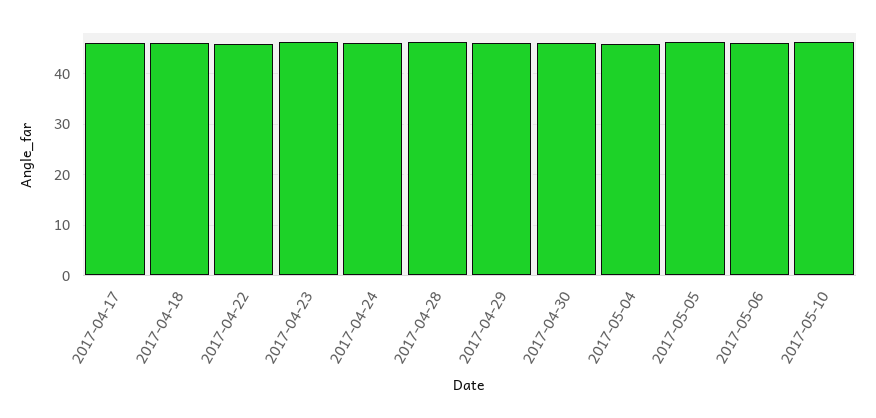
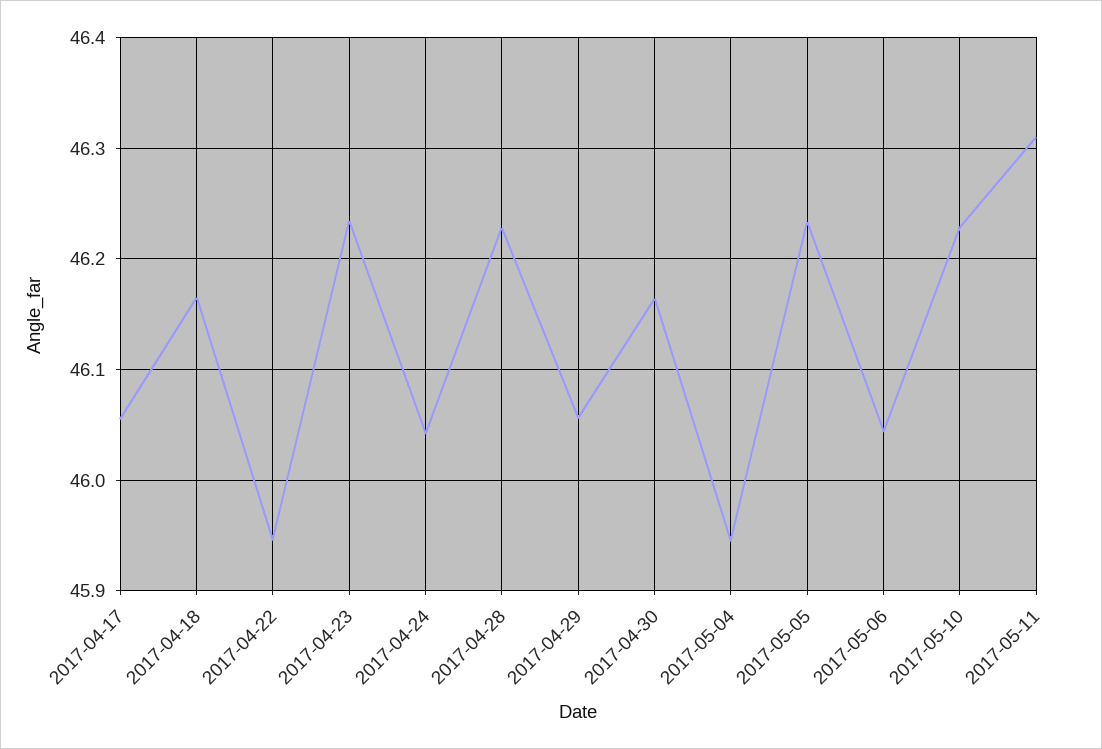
2017-05-11: none -> 46.31

